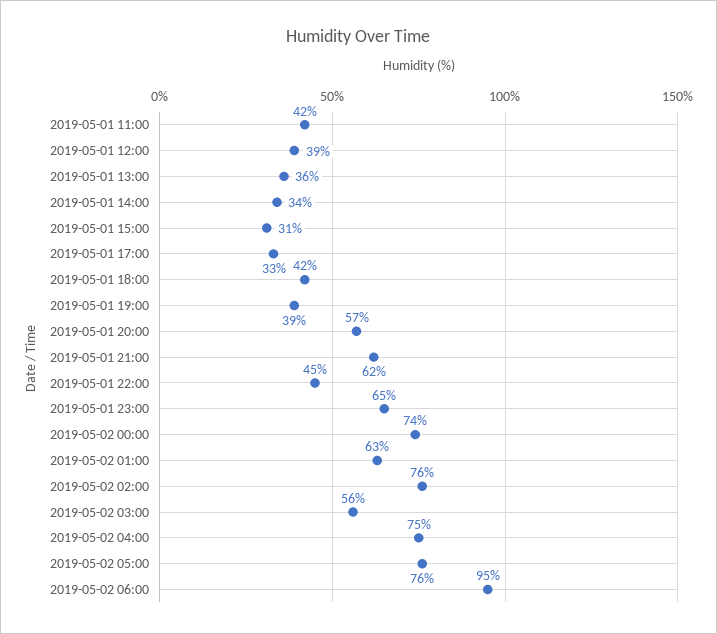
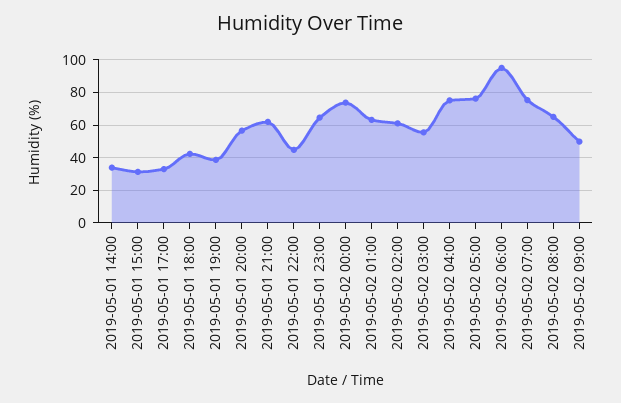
2019-05-01 11:00: 42 -> none
2019-05-01 12:00: 39 -> none
2019-05-01 13:00: 36 -> none
2019-05-02 02:00: 76 -> 60
2019-05-02 07:00: none -> 75
2019-05-02 08:00: none -> 65
2019-05-02 09:00: none -> 50

